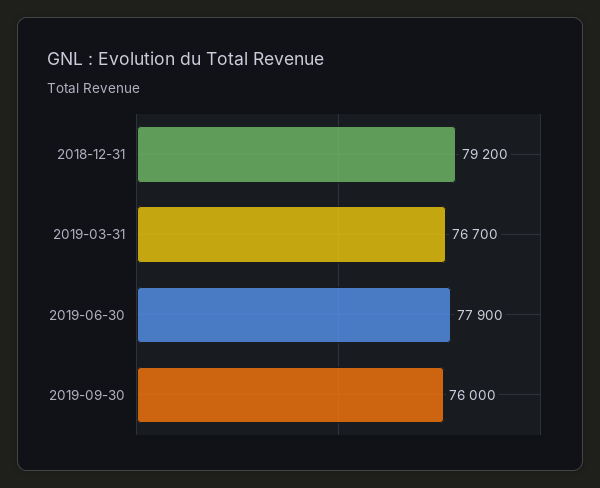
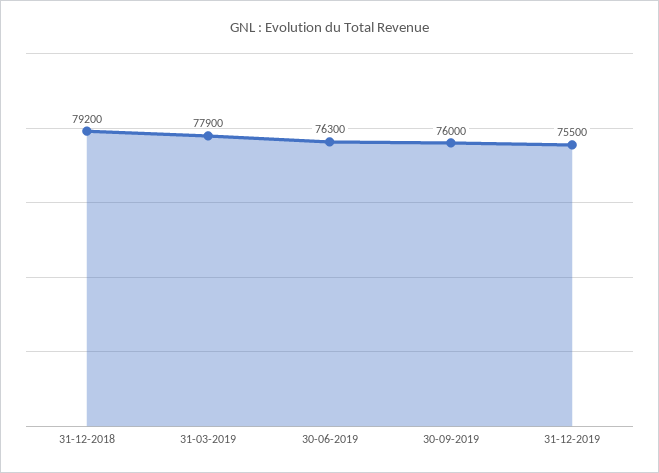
2019-03-31: 76700 -> 77900
2019-06-30: 77900 -> 76300
31-12-2019: none -> 75500

